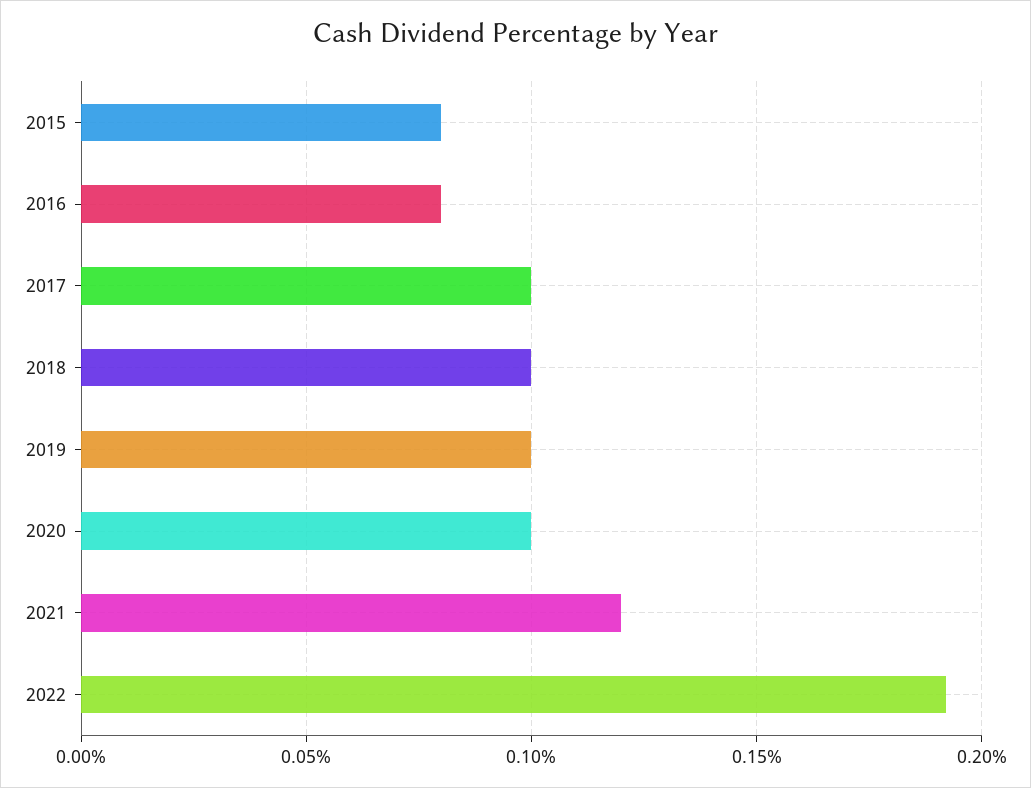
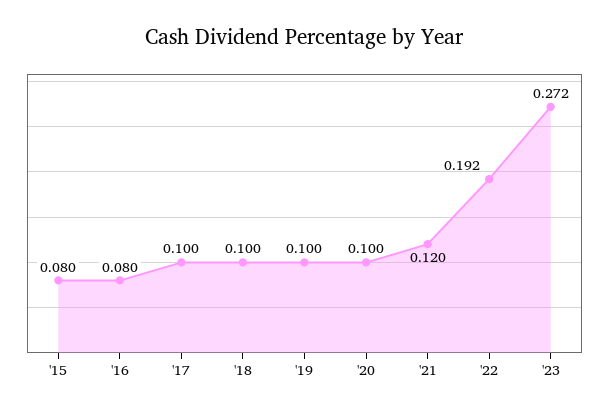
'23: none -> 0.272

